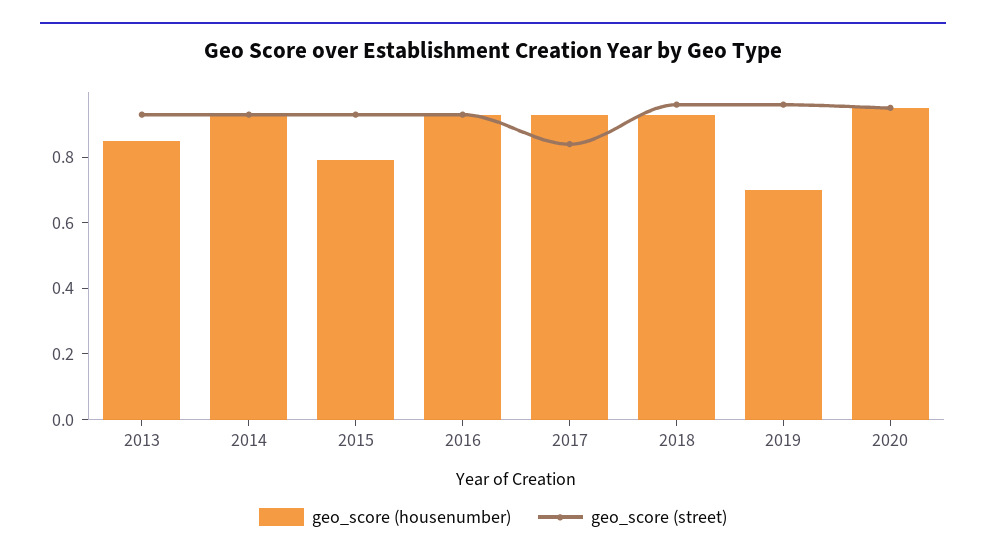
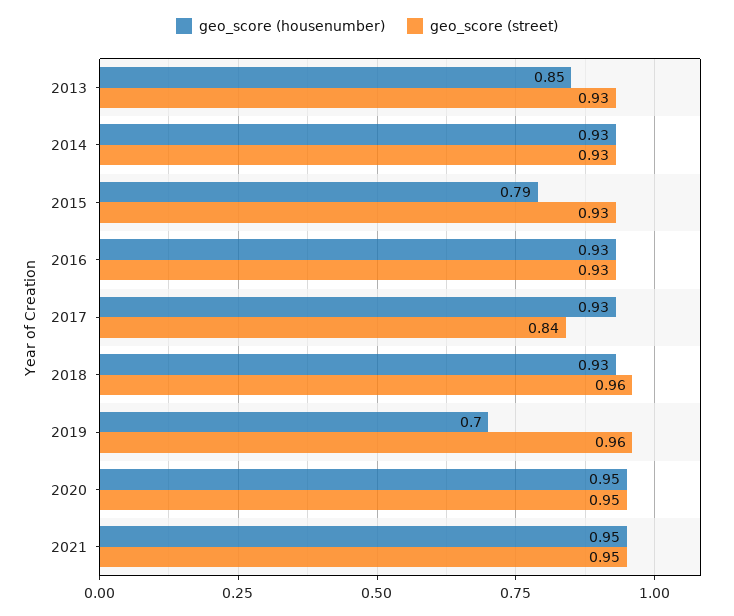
geo_score (housenumber), 2021: none -> 0.95
geo_score (street), 2021: none -> 0.95

